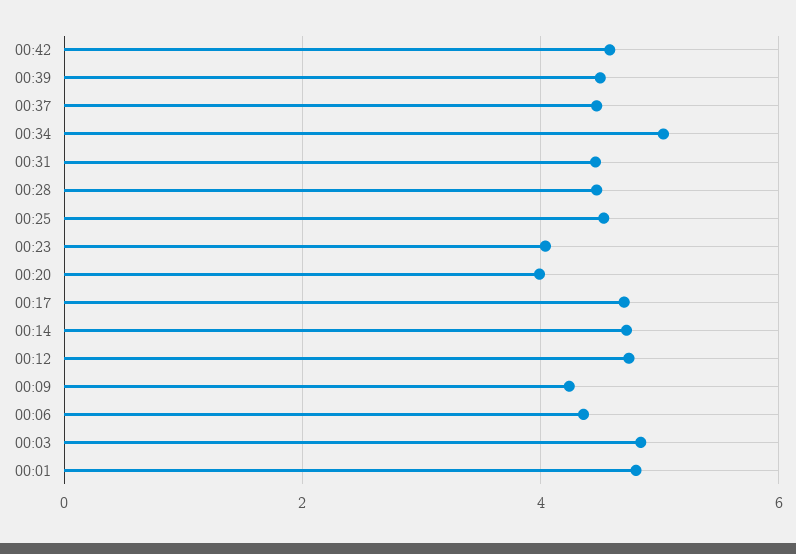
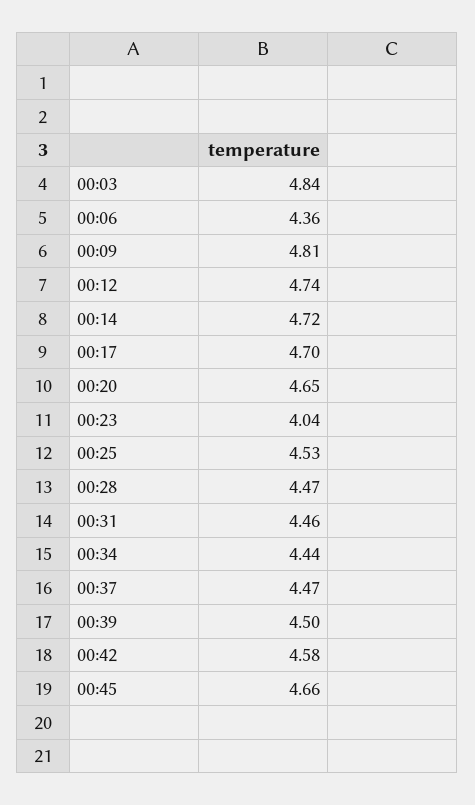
00:34: 5 -> 4.44
00:20: 4 -> 4.65
00:09: 4.2 -> 4.81
00:01: 4.8 -> none
00:45: none -> 4.66

